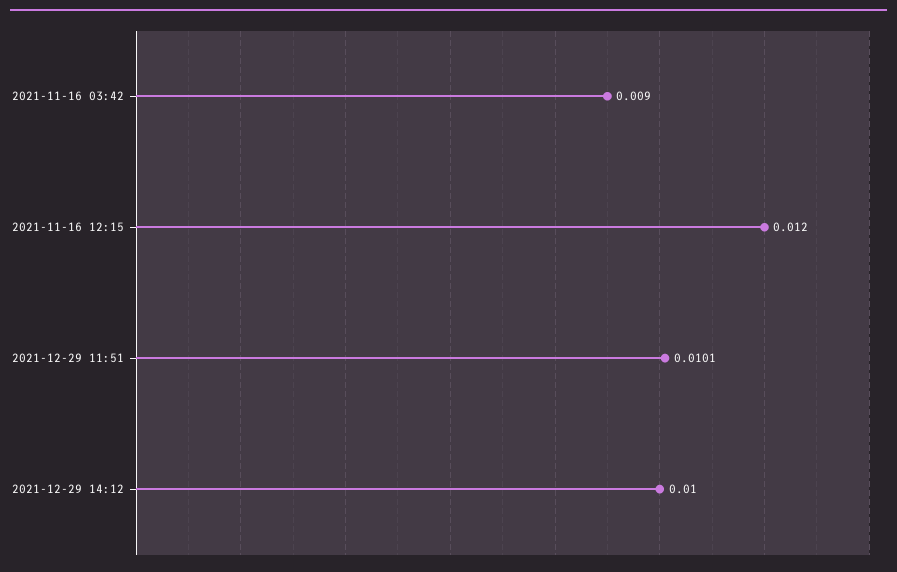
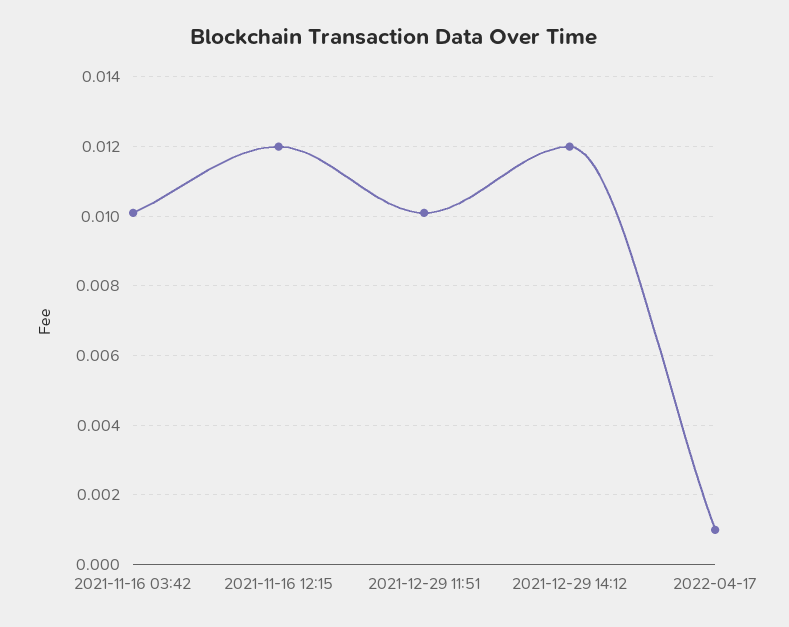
2021-11-16 03:42: 0.009 -> 0.01
2021-12-29 14:12: 0.01 -> 0.012
2022-04-17: none -> 0.001

